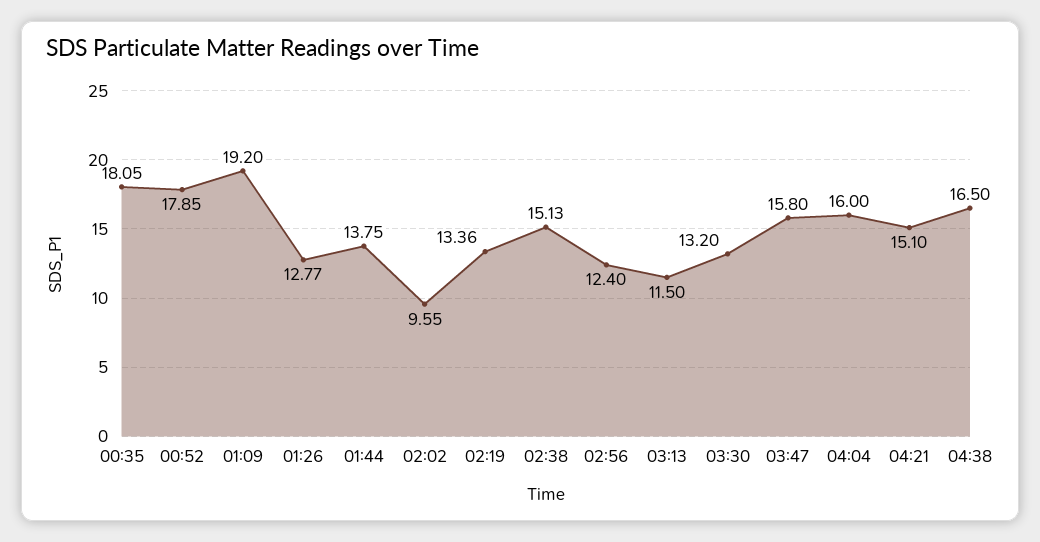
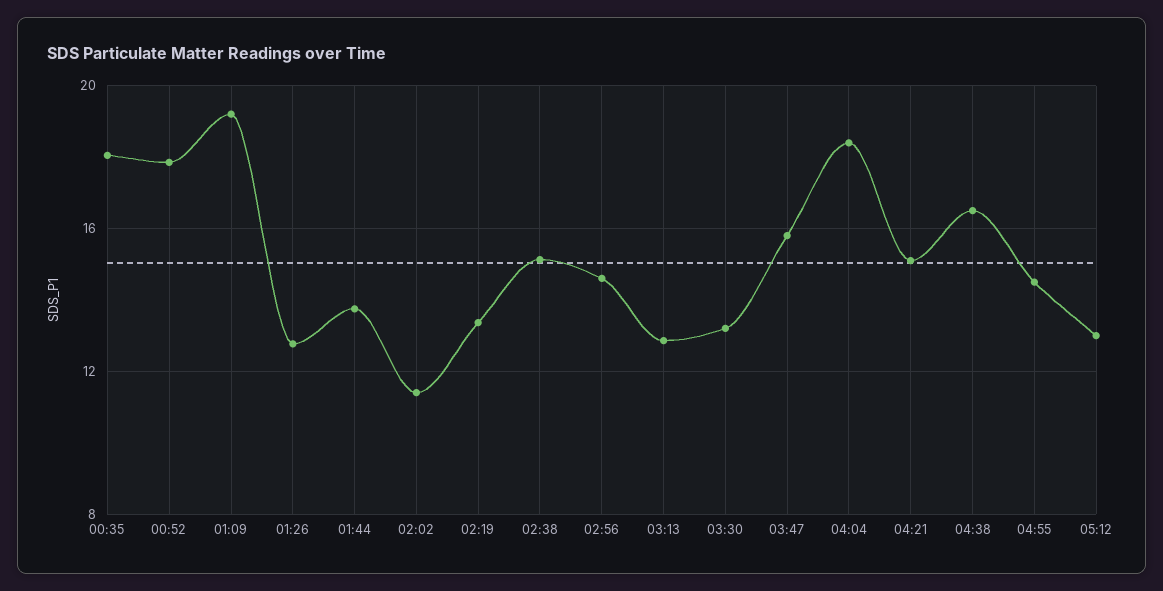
02:02: 9.55 -> 11.5
02:56: 12.4 -> 14.5
03:13: 11.5 -> 13
04:04: 16 -> 18.5
04:55: none -> 14.5
05:12: none -> 13

